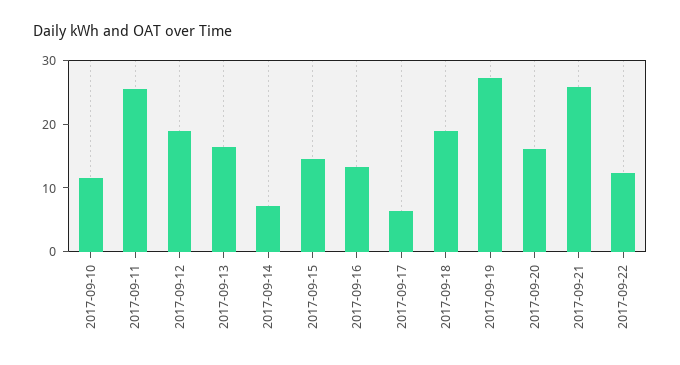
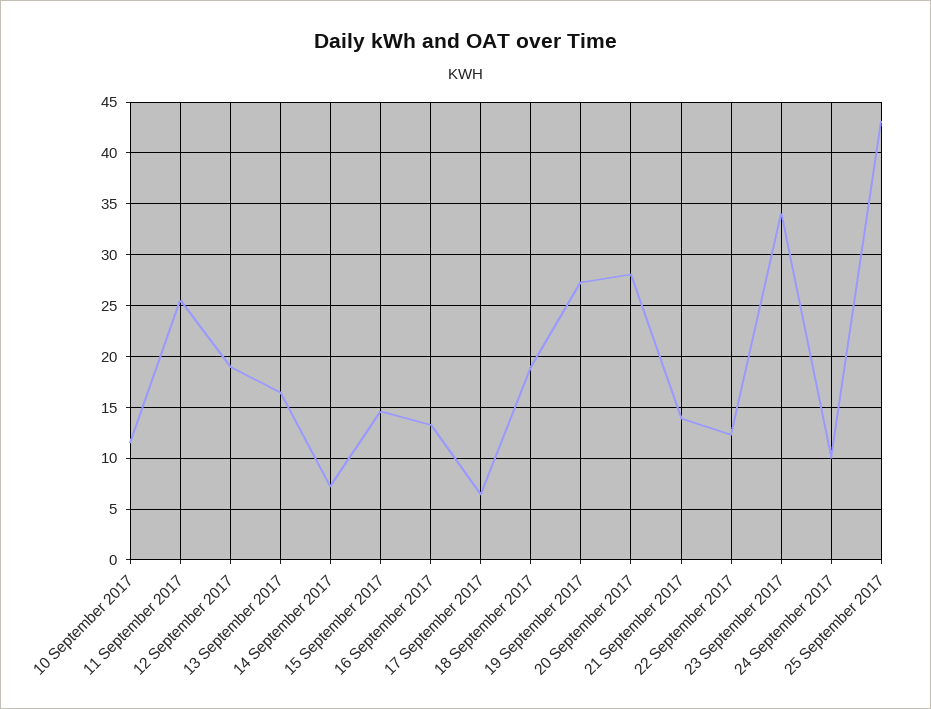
2017-09-20: 16 -> 28
2017-09-21: 26 -> 14
23 September 2017: none -> 34
24 September 2017: none -> 10
25 September 2017: none -> 43

